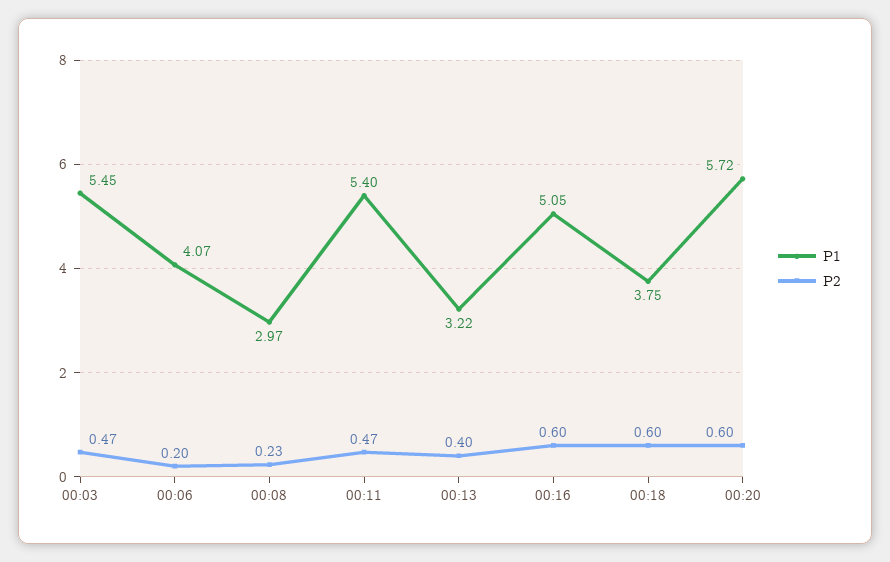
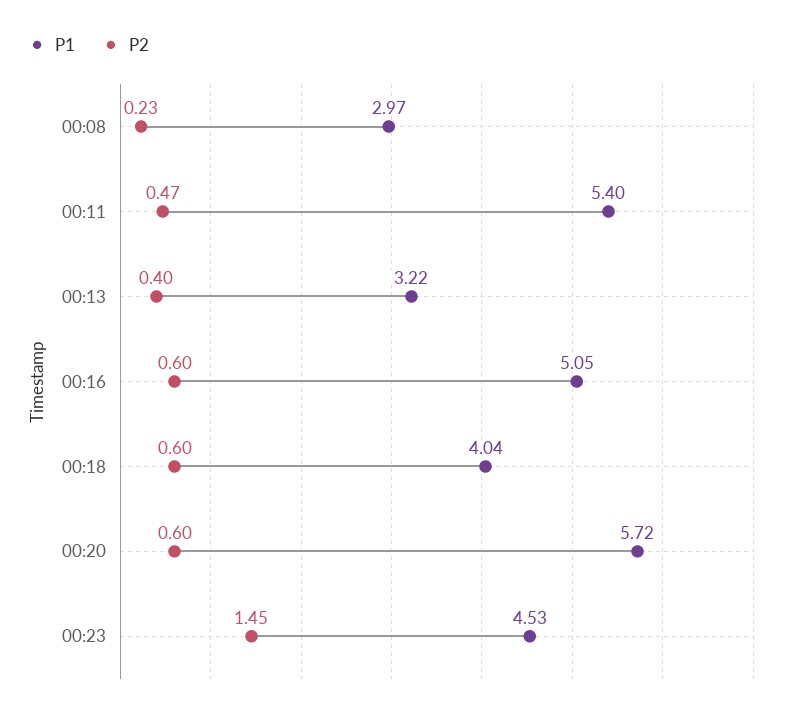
P1, 00:03: 5.45 -> none
P2, 00:03: 0.47 -> none
P1, 00:06: 4.07 -> none
P2, 00:06: 0.2 -> none
P1, 00:18: 3.75 -> 4.04
P1, 00:23: none -> 4.53
P2, 00:23: none -> 1.45

